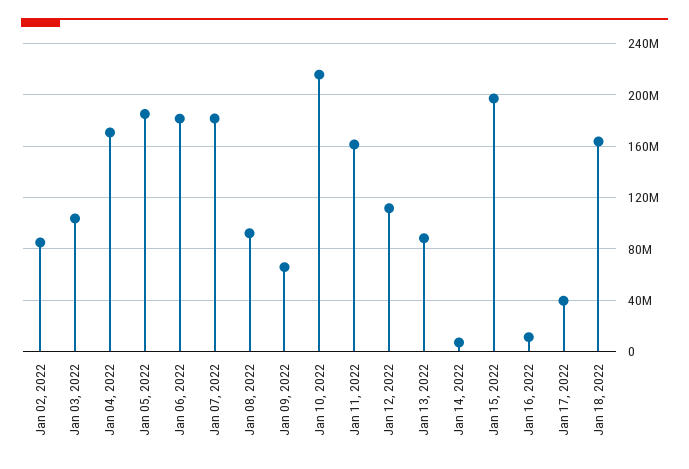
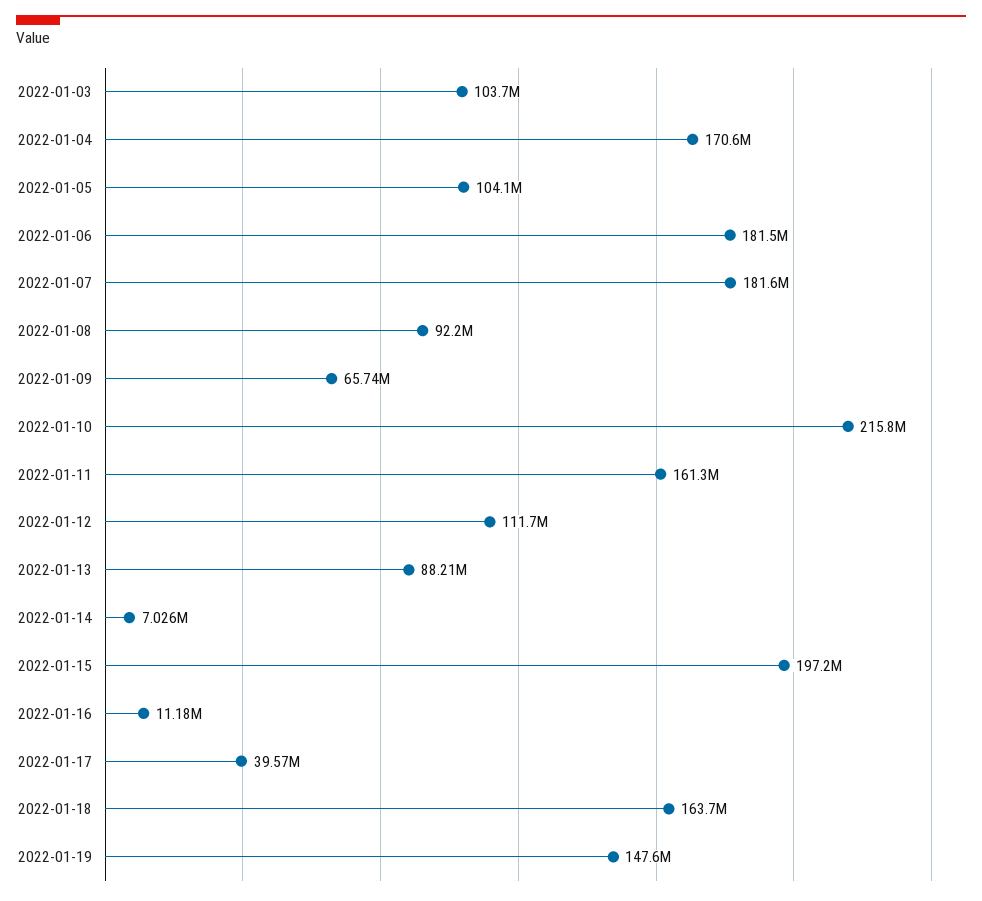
Jan 02, 2022: 85000000 -> none
Jan 05, 2022: 185000000 -> 104100000
2022-01-19: none -> 147600000

